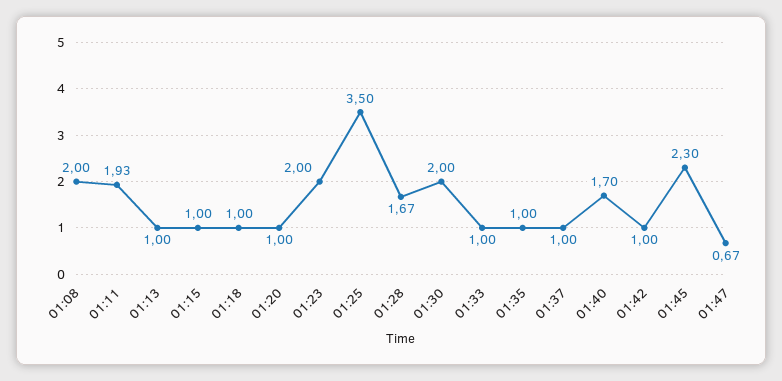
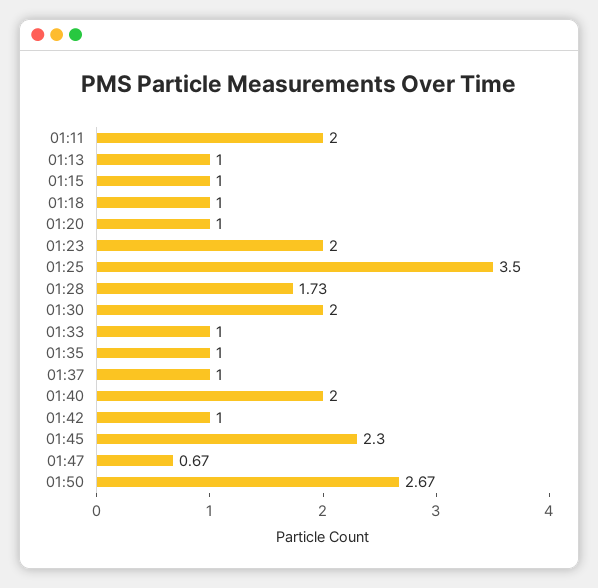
01:08: 2 -> none
01:11: 1.93 -> 2
01:28: 1.67 -> 1.73
01:40: 1.7 -> 2
01:50: none -> 2.67

